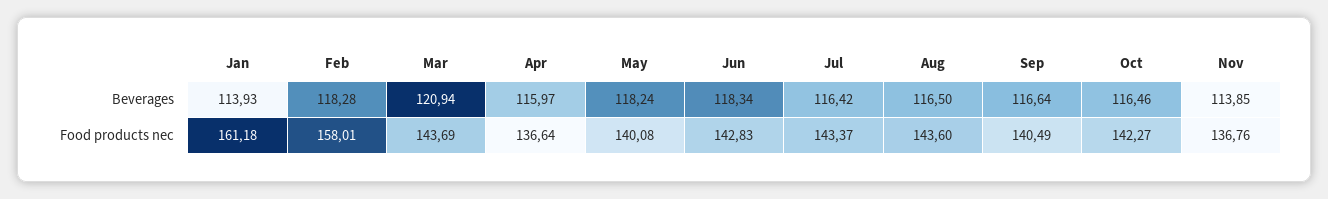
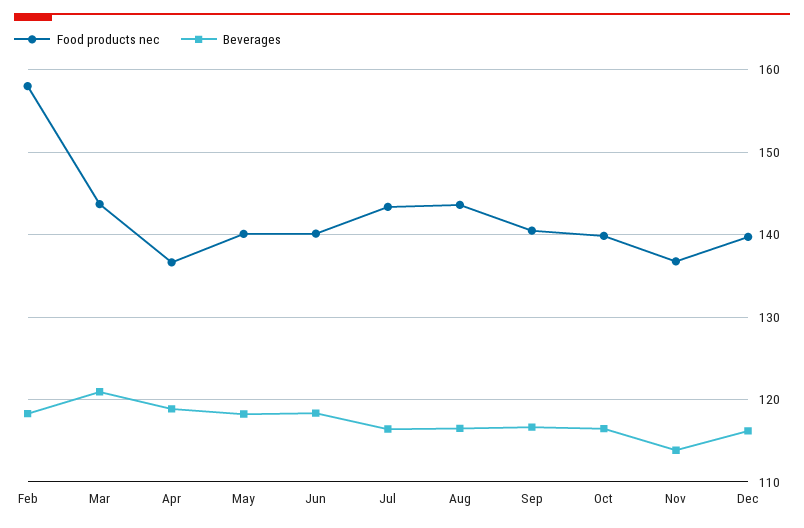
Beverages, Jan: 113.93 -> none
Beverages, Apr: 115.97 -> 119
Food products nec, Jan: 161.18 -> none
Food products nec, Jun: 142.83 -> 140
Food products nec, Oct: 142.27 -> 140
Food products nec, Dec: none -> 140
Beverages, Dec: none -> 116

